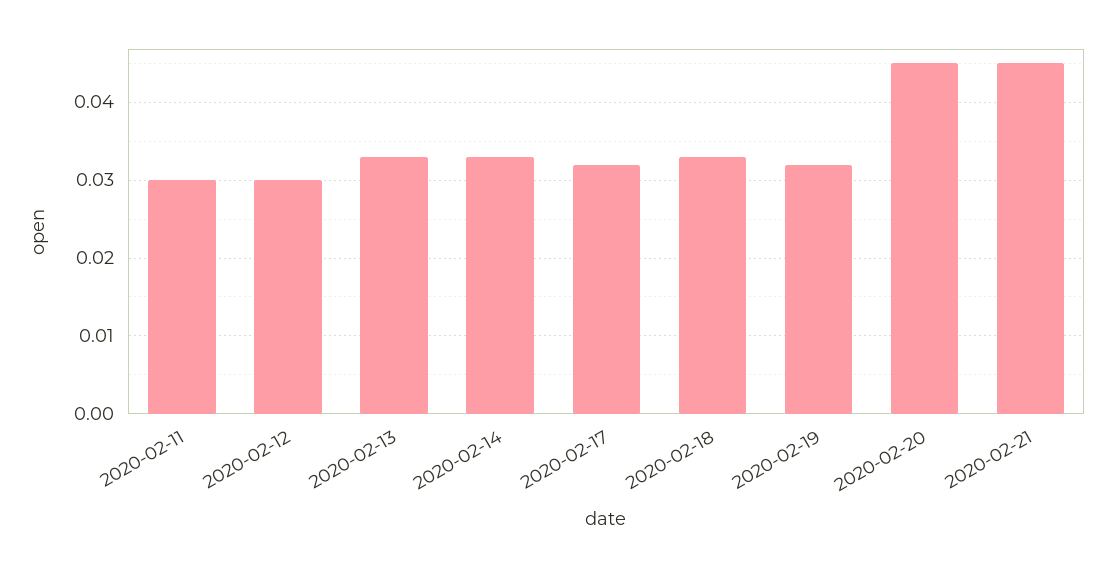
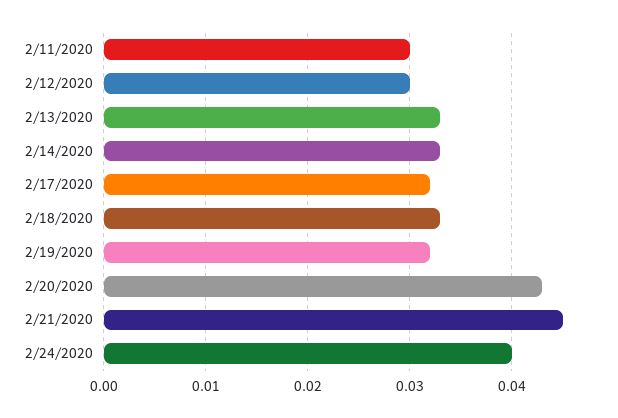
2020-02-20: 0.045 -> 0.043
2/24/2020: none -> 0.04

